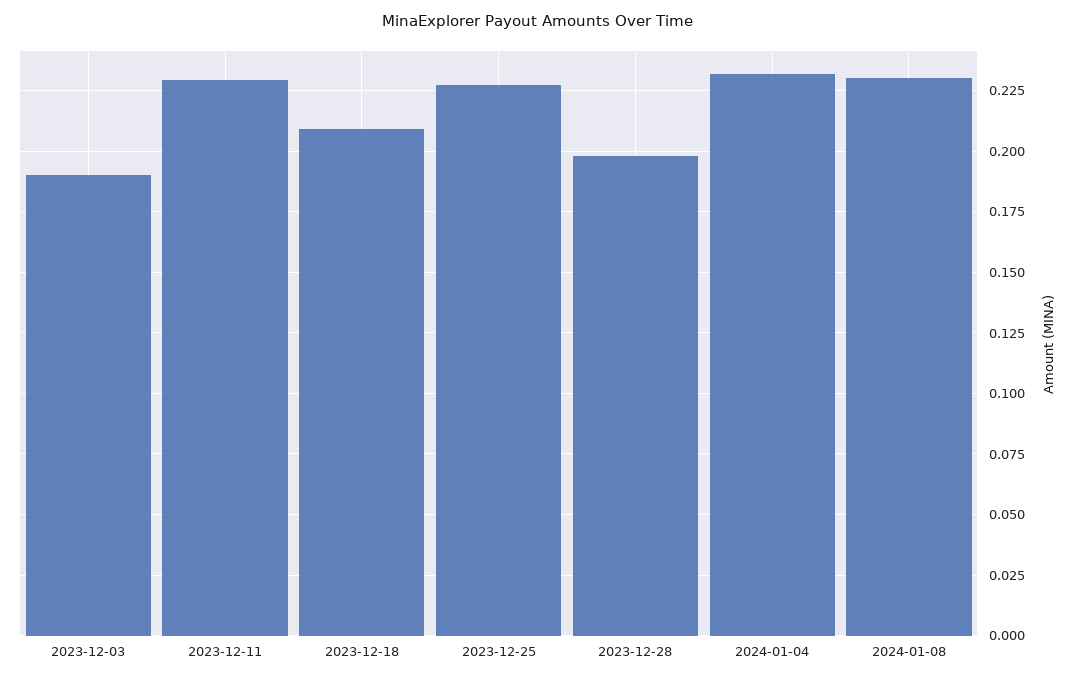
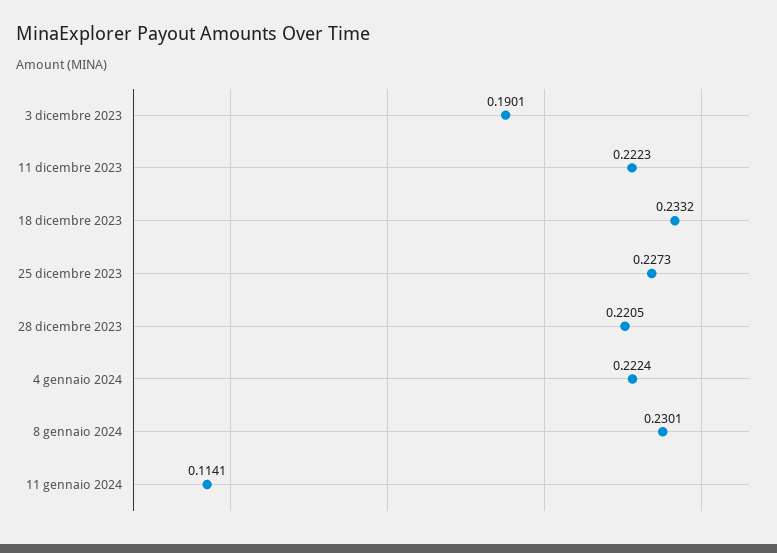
2023-12-11: 0.23 -> 0.2223
2023-12-18: 0.21 -> 0.2332
2023-12-28: 0.1975 -> 0.2205
2024-01-04: 0.2325 -> 0.2224
11 gennaio 2024: none -> 0.1141

